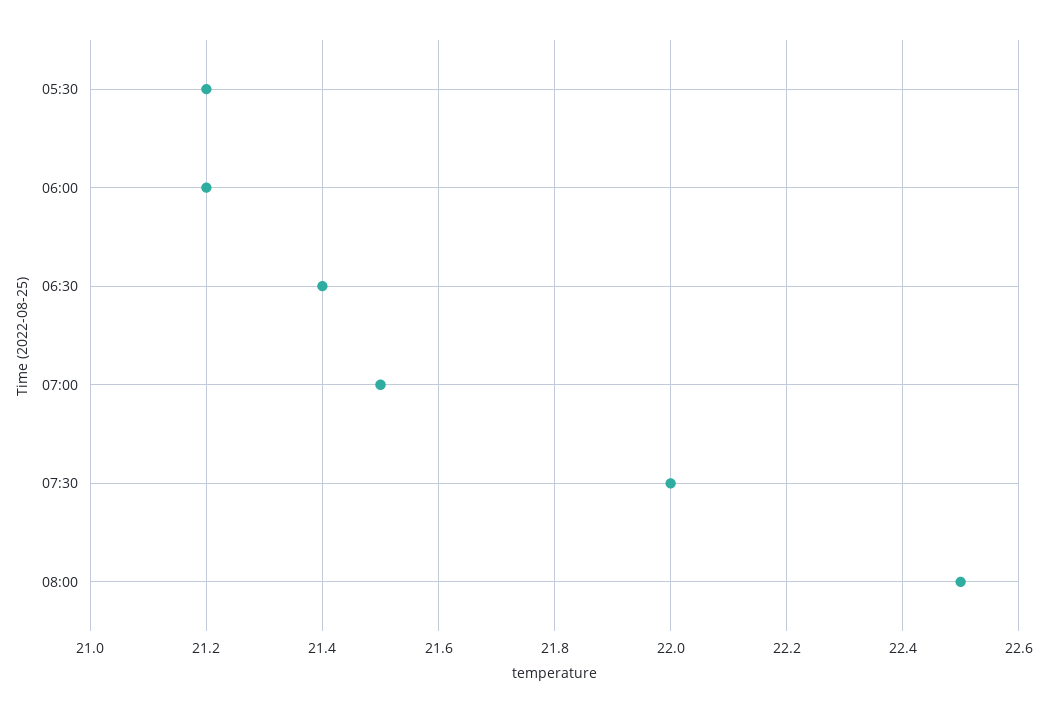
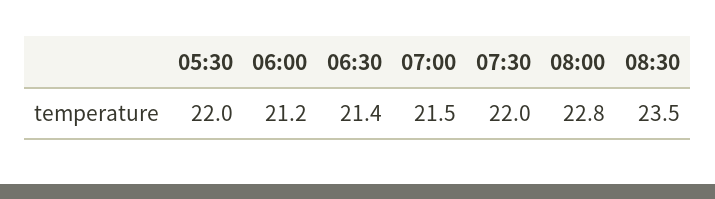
05:30: 21.2 -> 22
08:00: 22.5 -> 22.8
08:30: none -> 23.5

